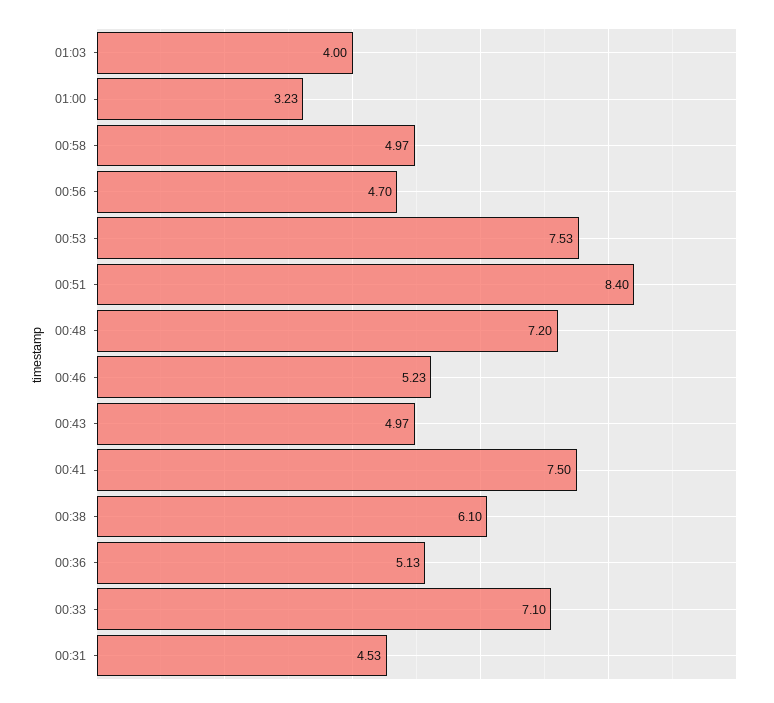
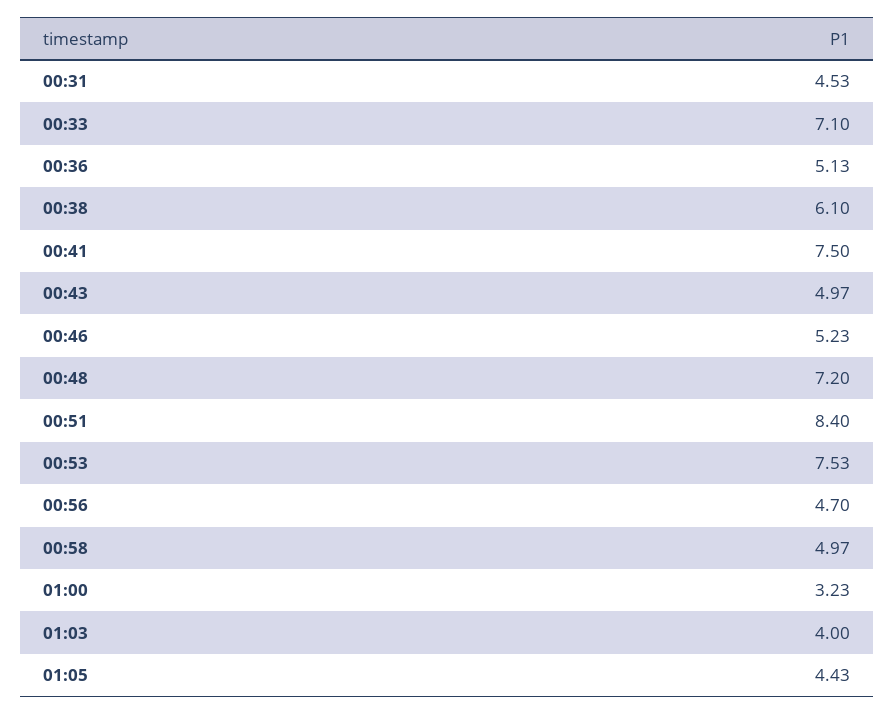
01:05: none -> 4.43

